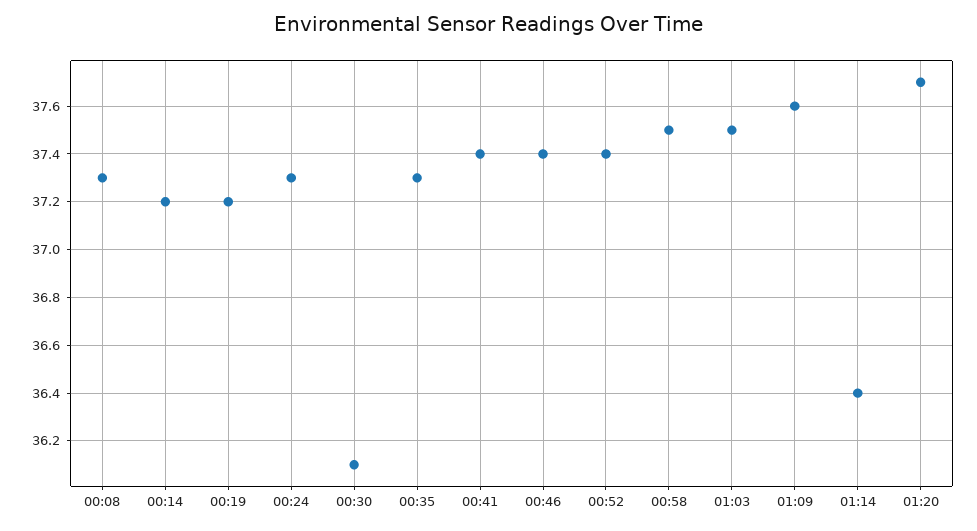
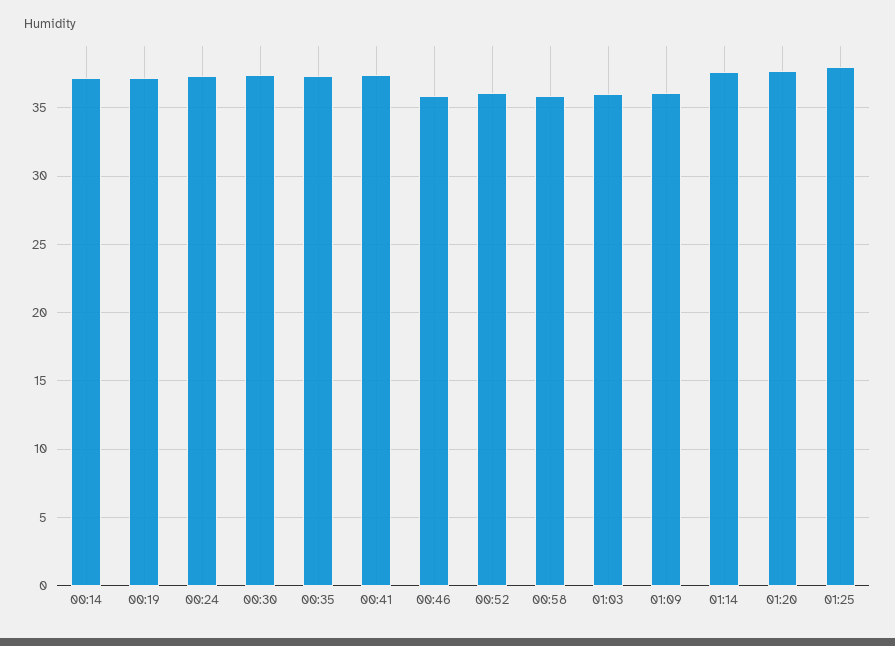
00:08: 37.3 -> none
00:30: 36.1 -> 37.5
00:46: 37.4 -> 36
00:52: 37.4 -> 36
00:58: 37.5 -> 36
01:03: 37.5 -> 36
01:09: 37.6 -> 36
01:14: 36.4 -> 37.5
01:25: none -> 38

